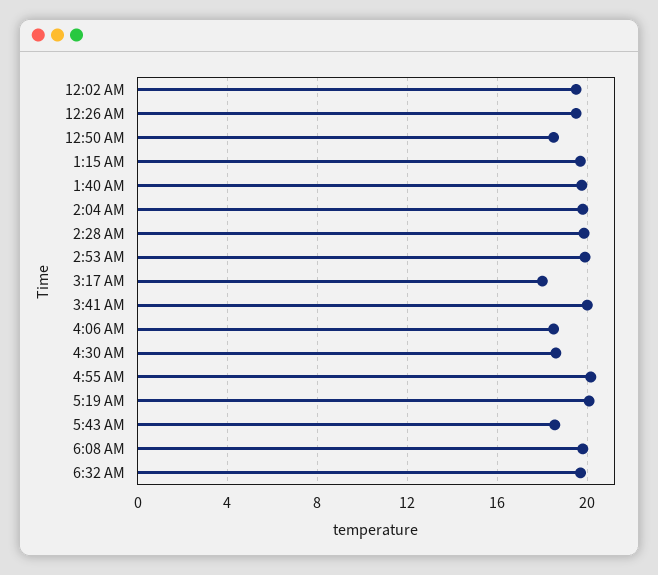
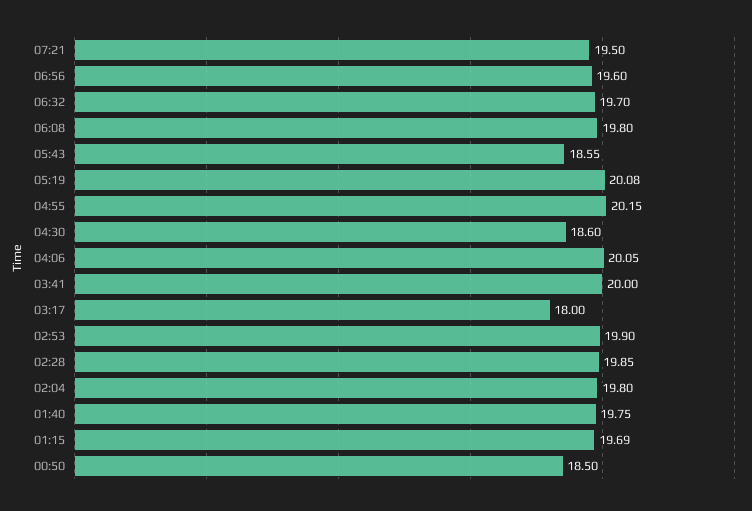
12:02 AM: 19.5 -> none
12:26 AM: 19.5 -> none
4:06 AM: 18.5 -> 20.05
07:21: none -> 19.5
06:56: none -> 19.6

